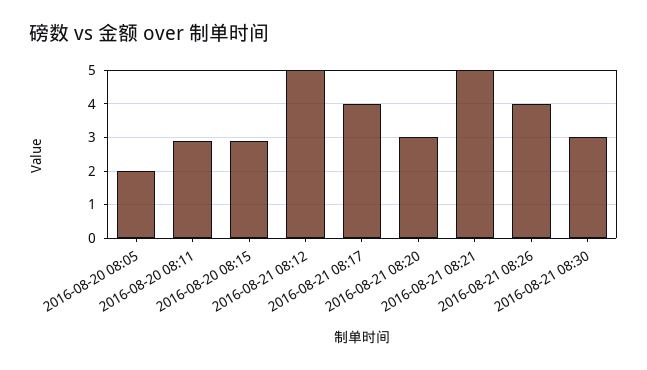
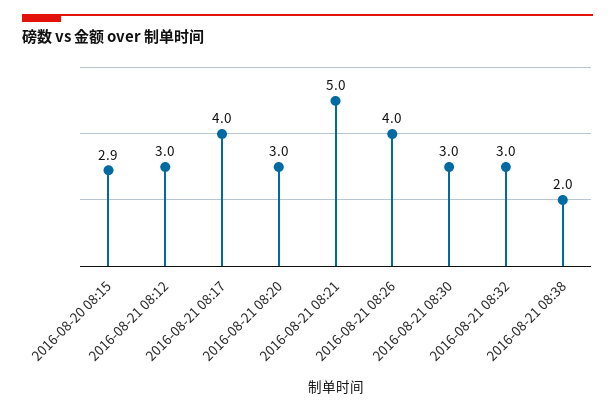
2016-08-20 08:05: 2 -> none
2016-08-20 08:11: 3 -> none
2016-08-21 08:12: 5 -> 3
2016-08-21 08:32: none -> 3
2016-08-21 08:38: none -> 2

